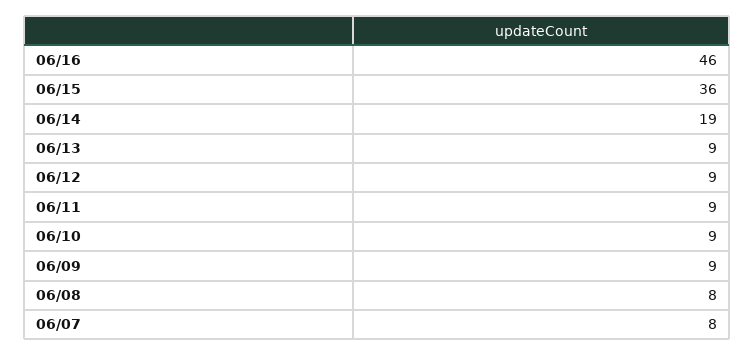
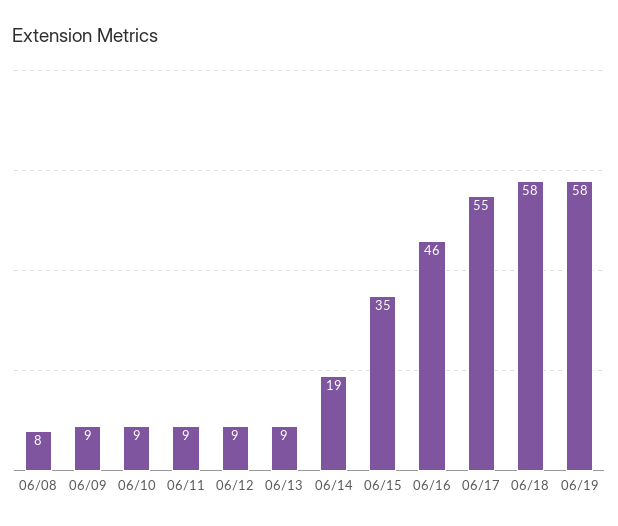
06/15: 36 -> 35
06/07: 8 -> none
06/17: none -> 55
06/18: none -> 58
06/19: none -> 58

